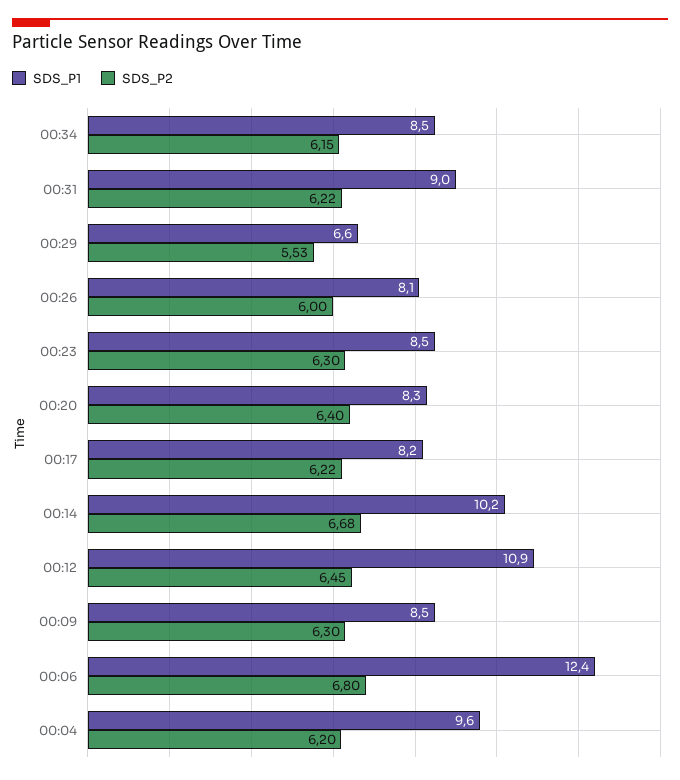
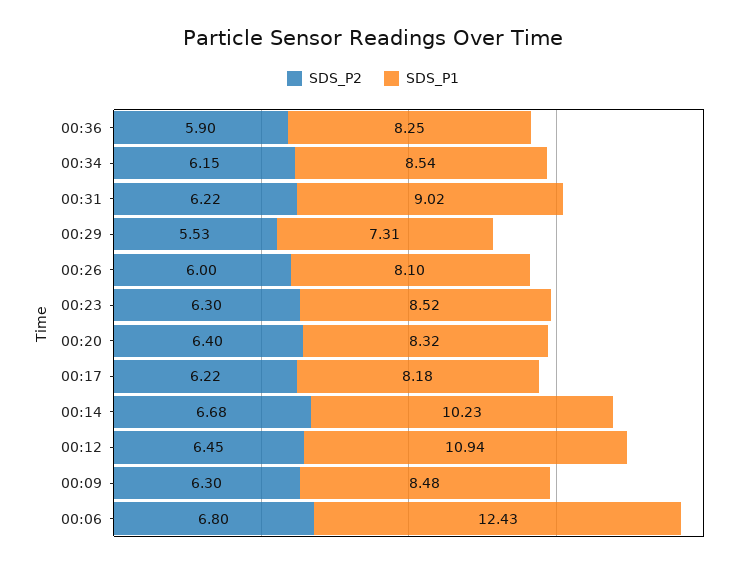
SDS_P1, 00:29: 6.6 -> 7.31
SDS_P1, 00:04: 9.6 -> none
SDS_P2, 00:04: 6.2 -> none
SDS_P2, 00:36: none -> 5.9
SDS_P1, 00:36: none -> 8.25

